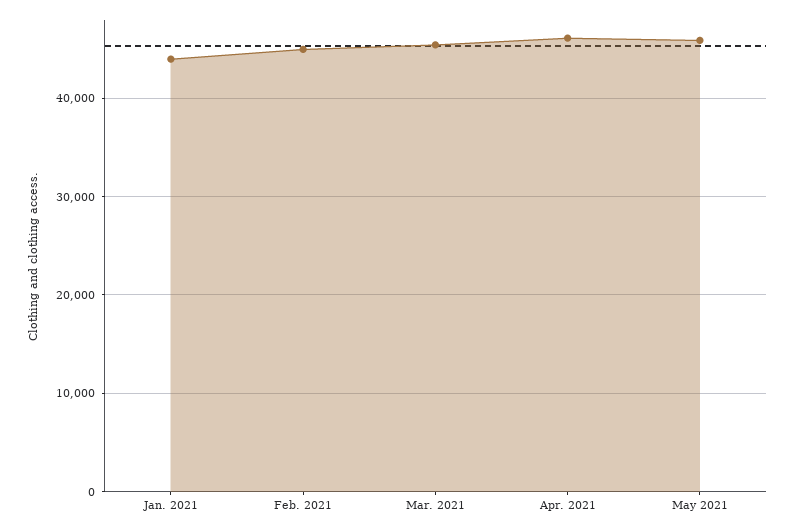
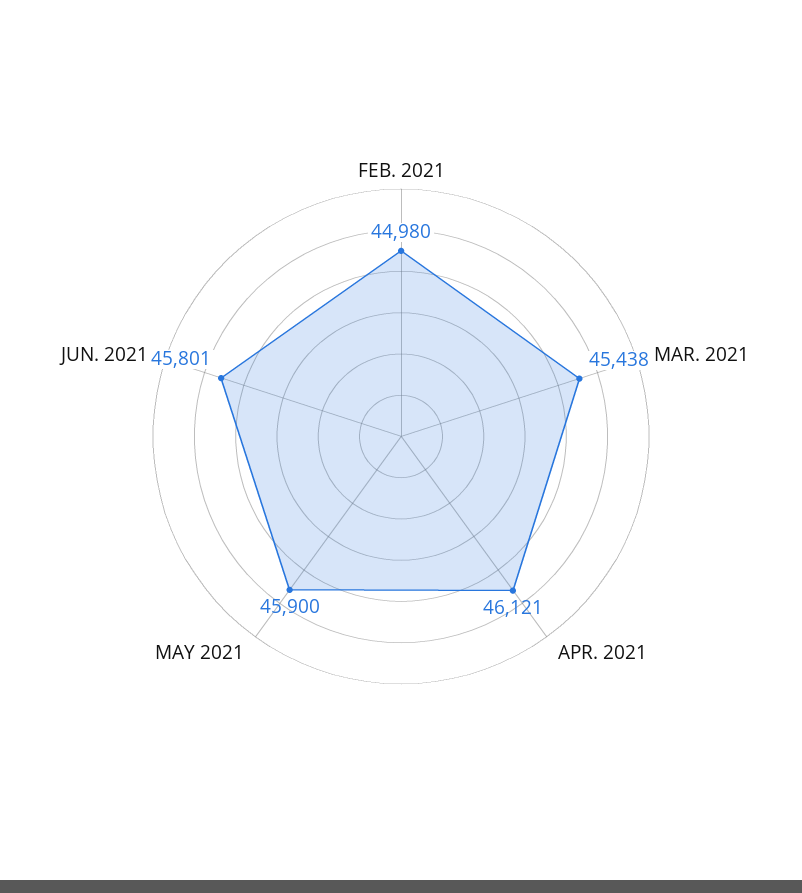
Jan. 2021: 44000 -> none
JUN. 2021: none -> 45801

